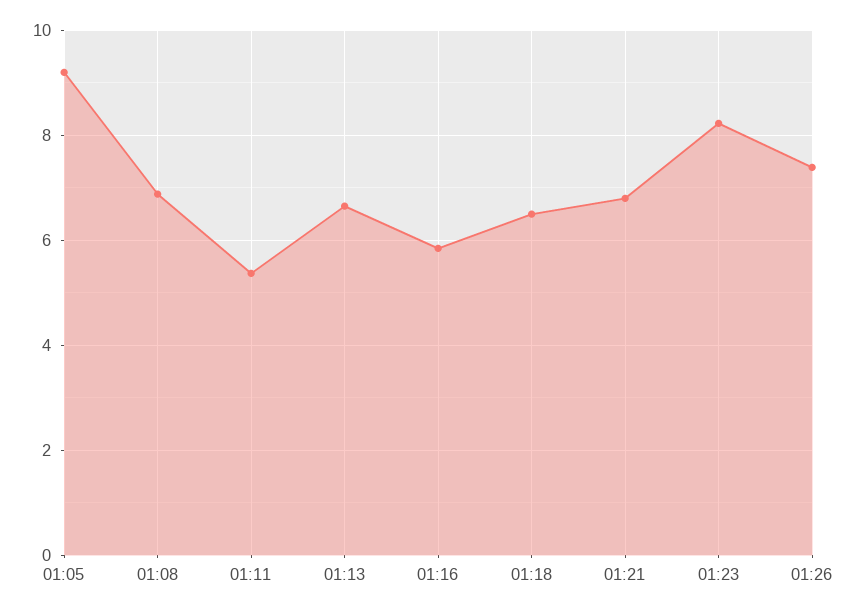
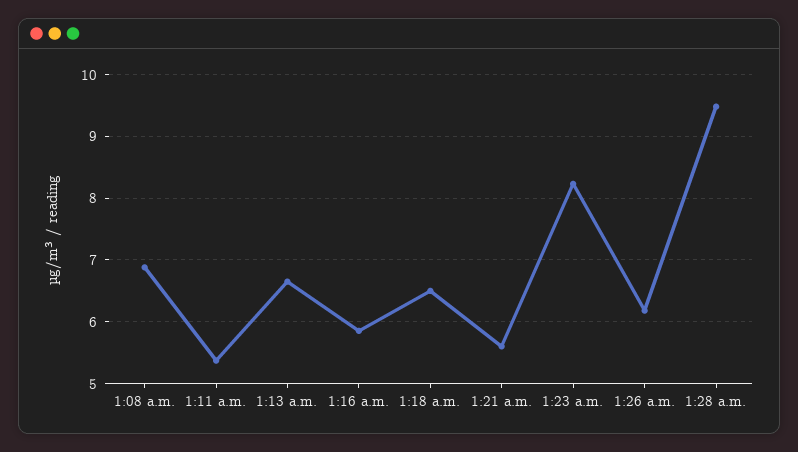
01:05: 9.2 -> none
01:21: 6.8 -> 5.6
01:26: 7.4 -> 6.2
1:28 a.m.: none -> 9.5

